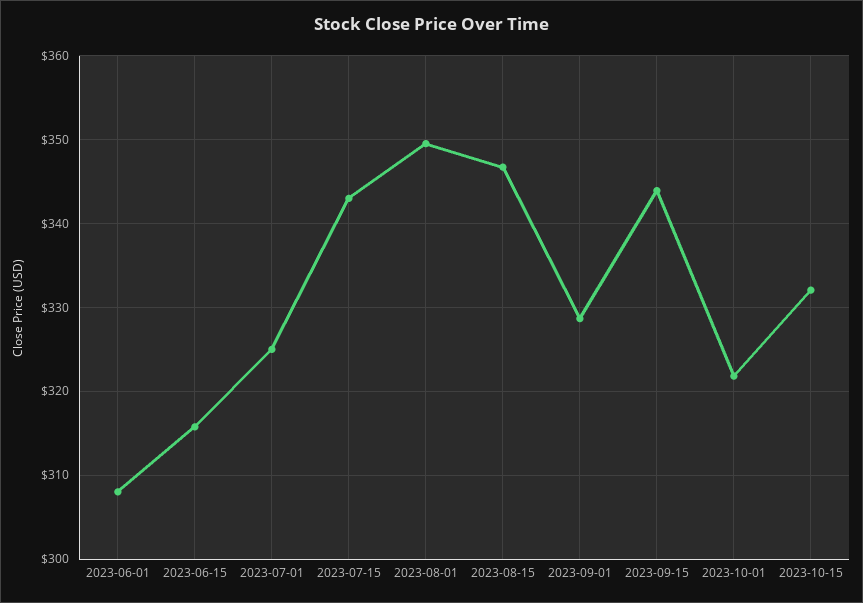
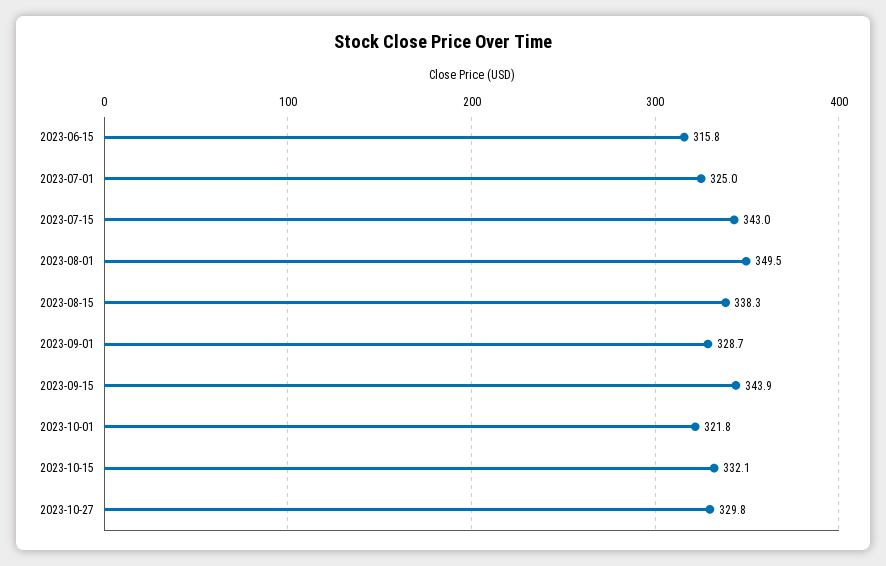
2023-06-01: 308 -> none
2023-08-15: 347 -> 338.3
2023-10-27: none -> 329.8

